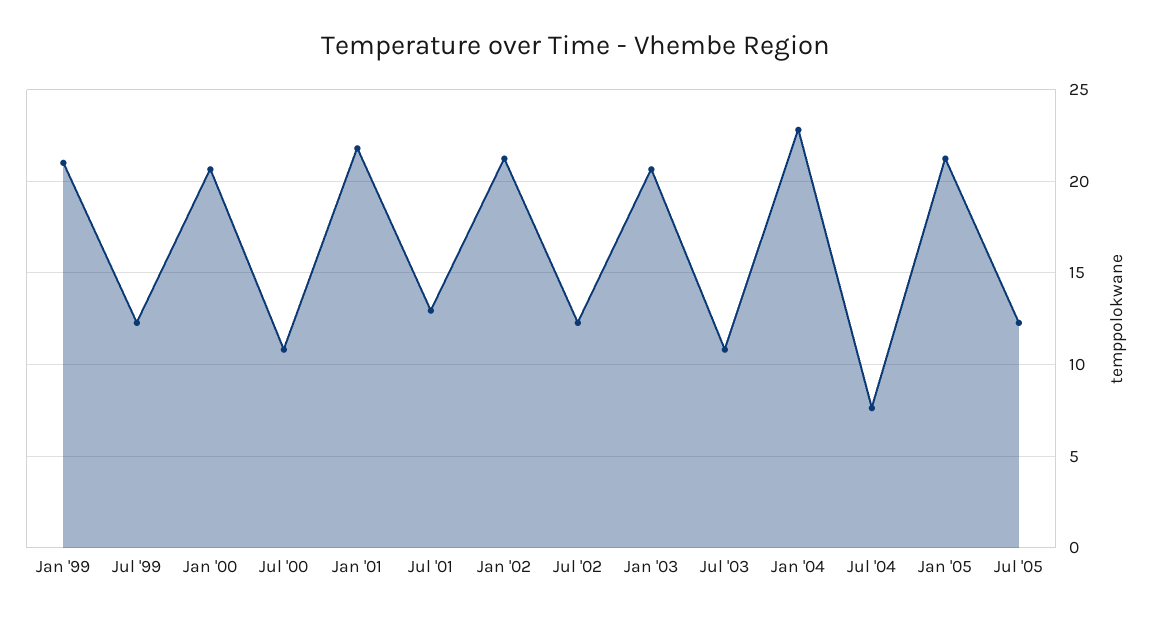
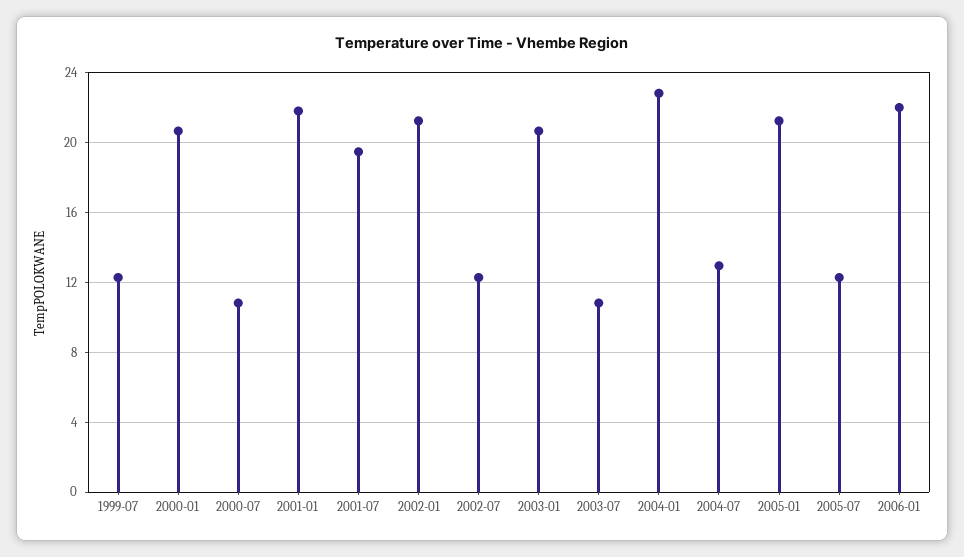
Jan '99: 21 -> none
Jul '01: 13 -> 19.5
Jul '04: 7.5 -> 13
2006-01: none -> 22

